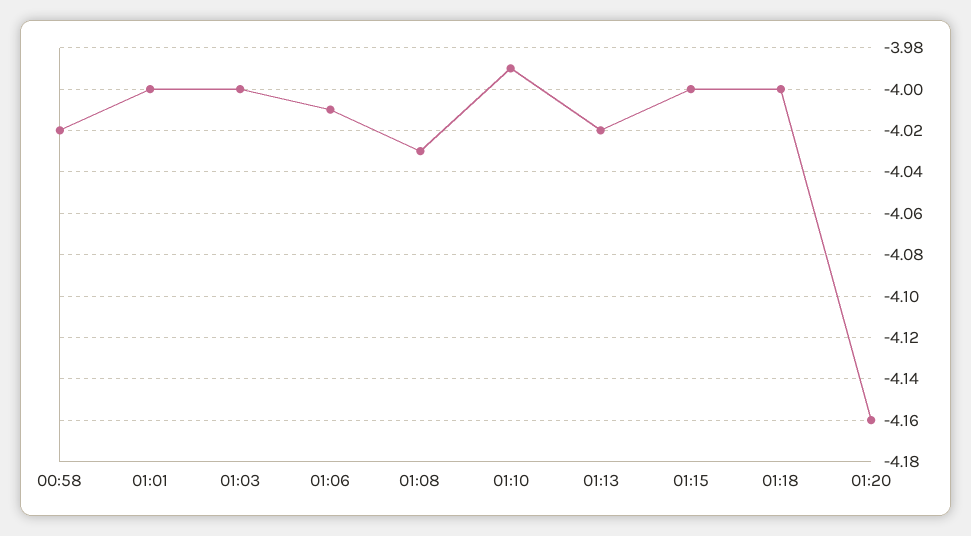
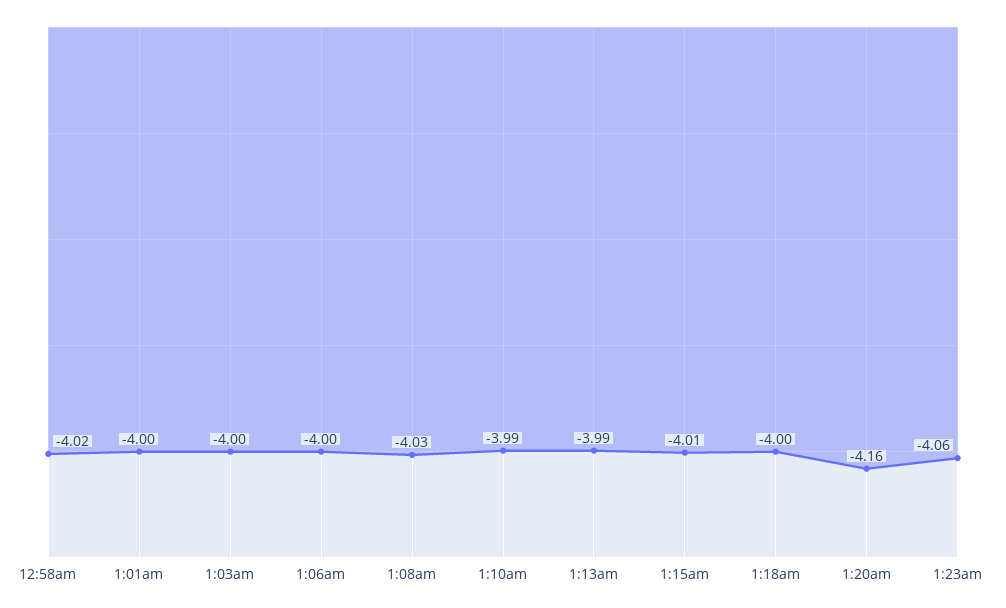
01:06: -4.01 -> -4
01:13: -4.02 -> -3.99
01:15: -4 -> -4.01
1:23am: none -> -4.06

